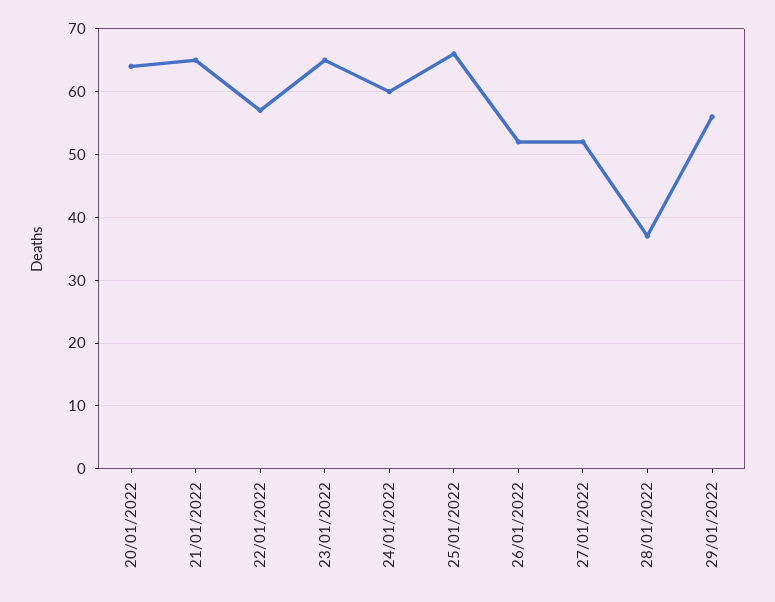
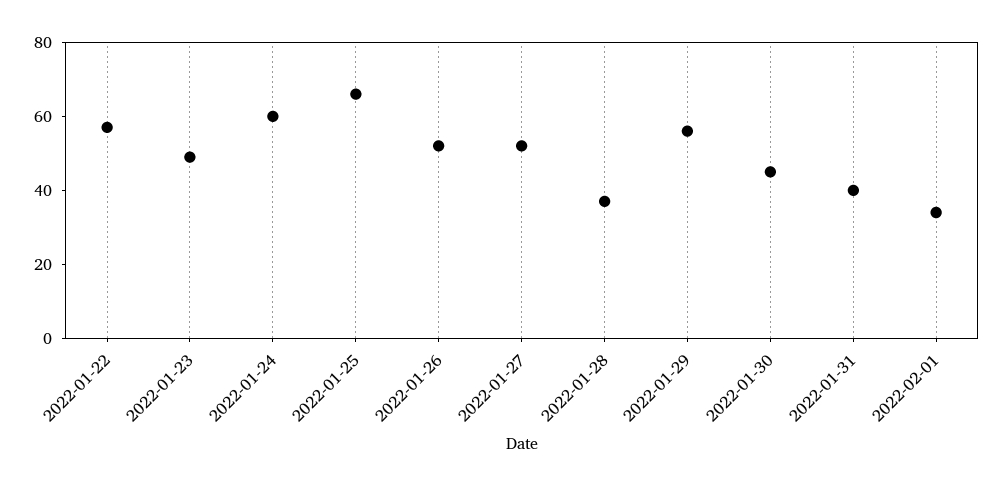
20/01/2022: 64 -> none
21/01/2022: 65 -> none
23/01/2022: 65 -> 50
2022-01-30: none -> 45
2022-01-31: none -> 40
2022-02-01: none -> 35

